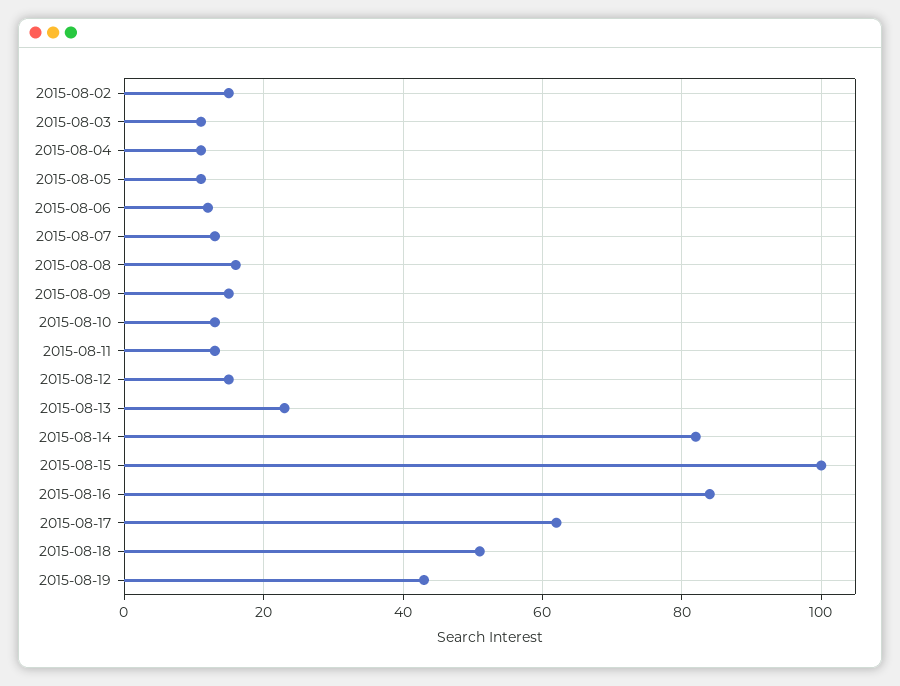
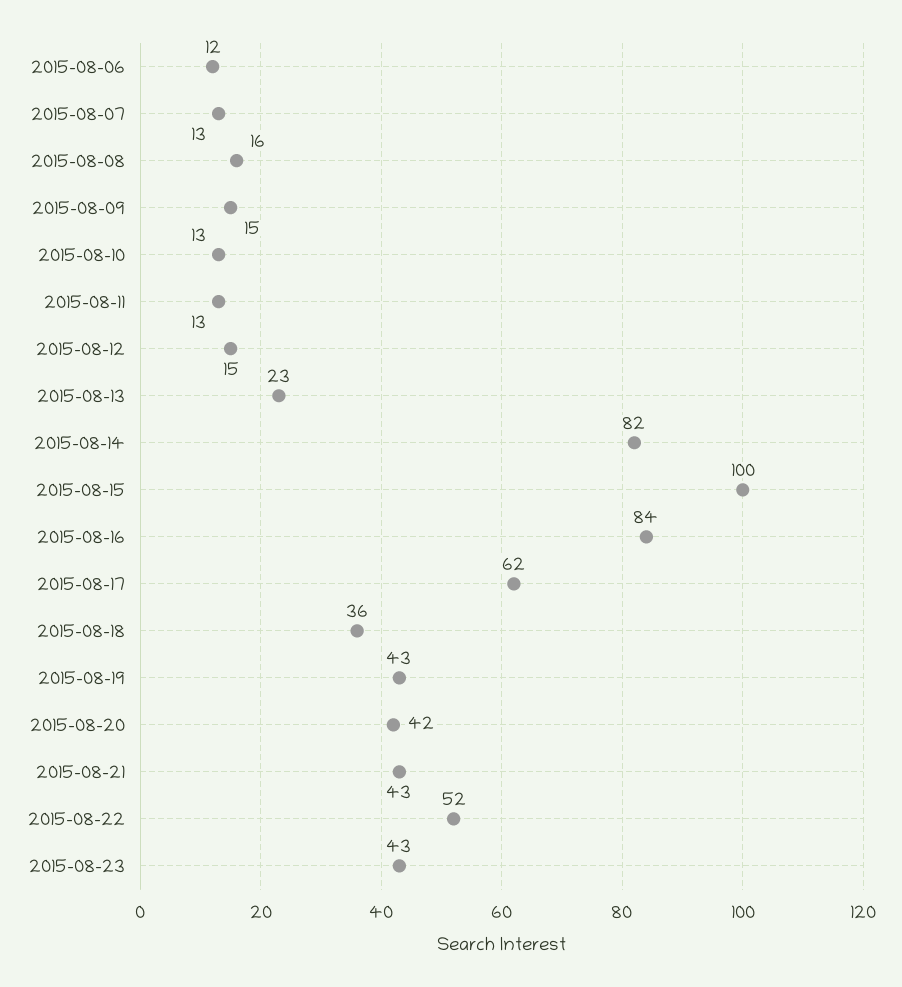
2015-08-02: 15 -> none
2015-08-03: 10 -> none
2015-08-04: 10 -> none
2015-08-05: 10 -> none
2015-08-18: 50 -> 36
2015-08-20: none -> 42
2015-08-21: none -> 43
2015-08-22: none -> 52
2015-08-23: none -> 43

